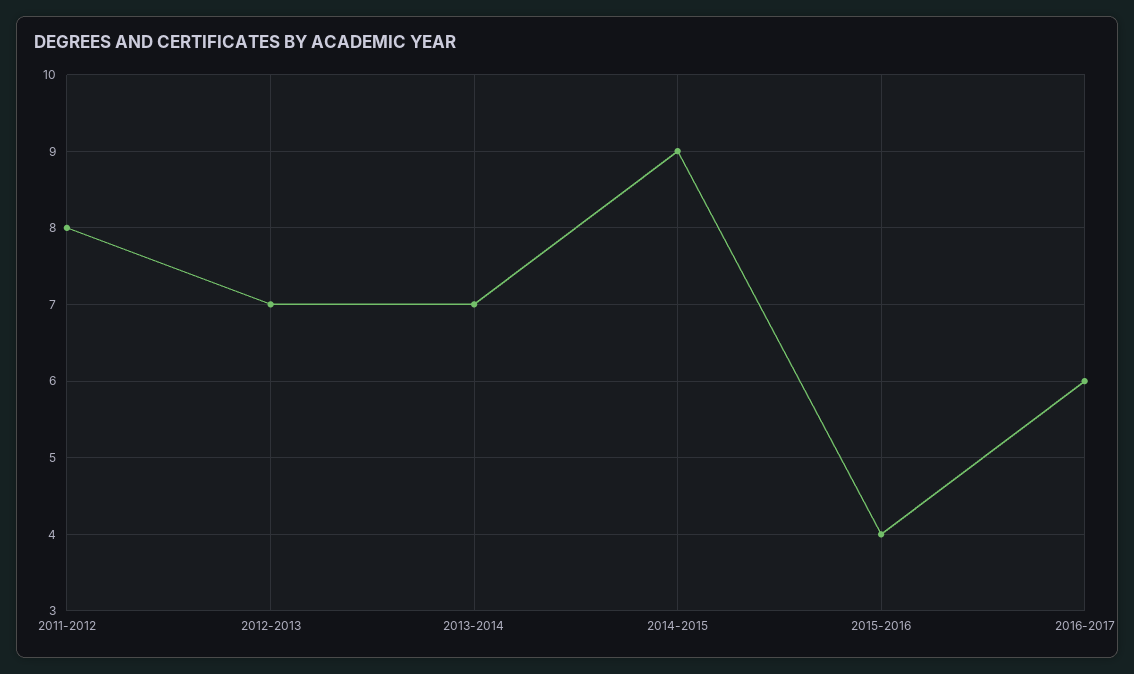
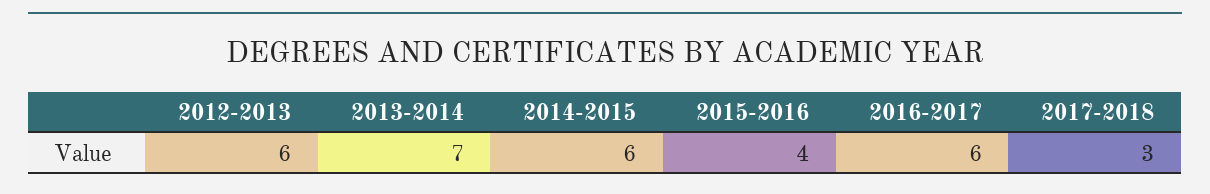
2011-2012: 8 -> none
2012-2013: 7 -> 6
2014-2015: 9 -> 6
2017-2018: none -> 3

